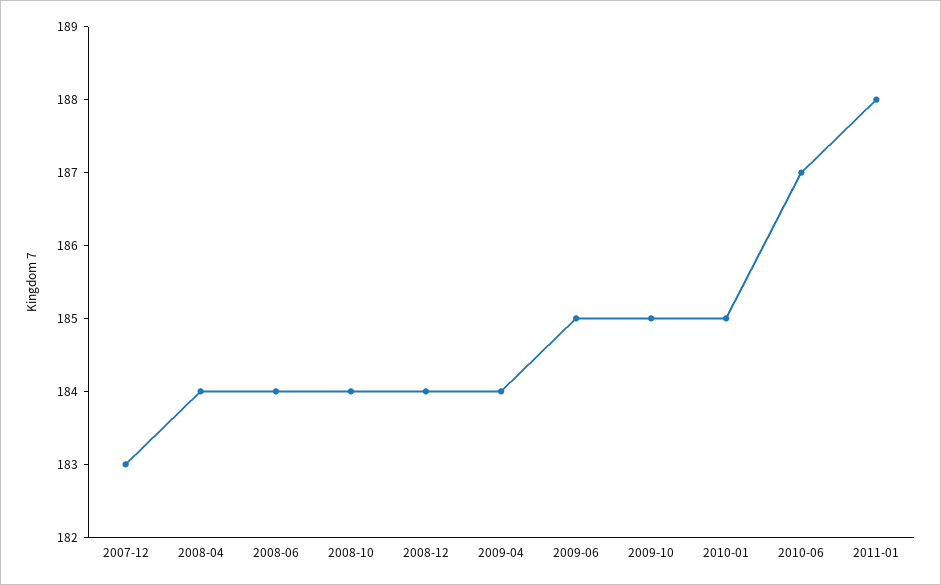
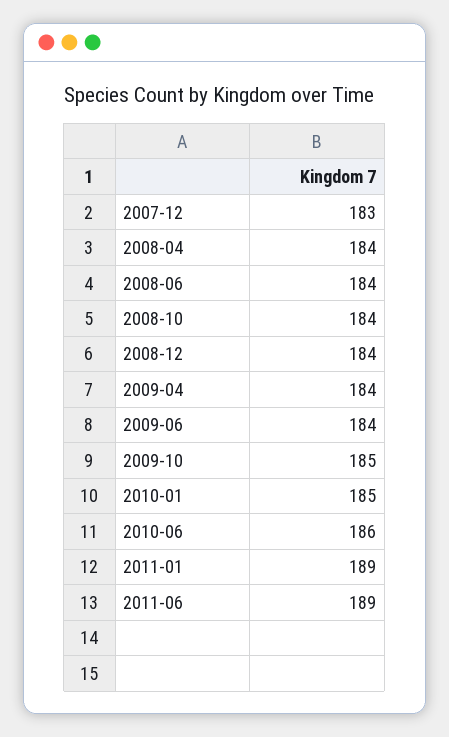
2009-06: 185 -> 184
2010-06: 187 -> 186
2011-01: 188 -> 189
2011-06: none -> 189

